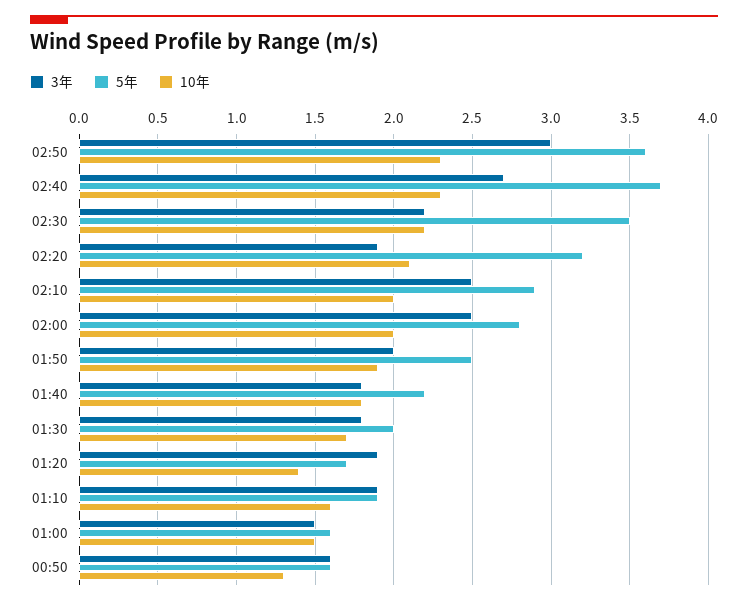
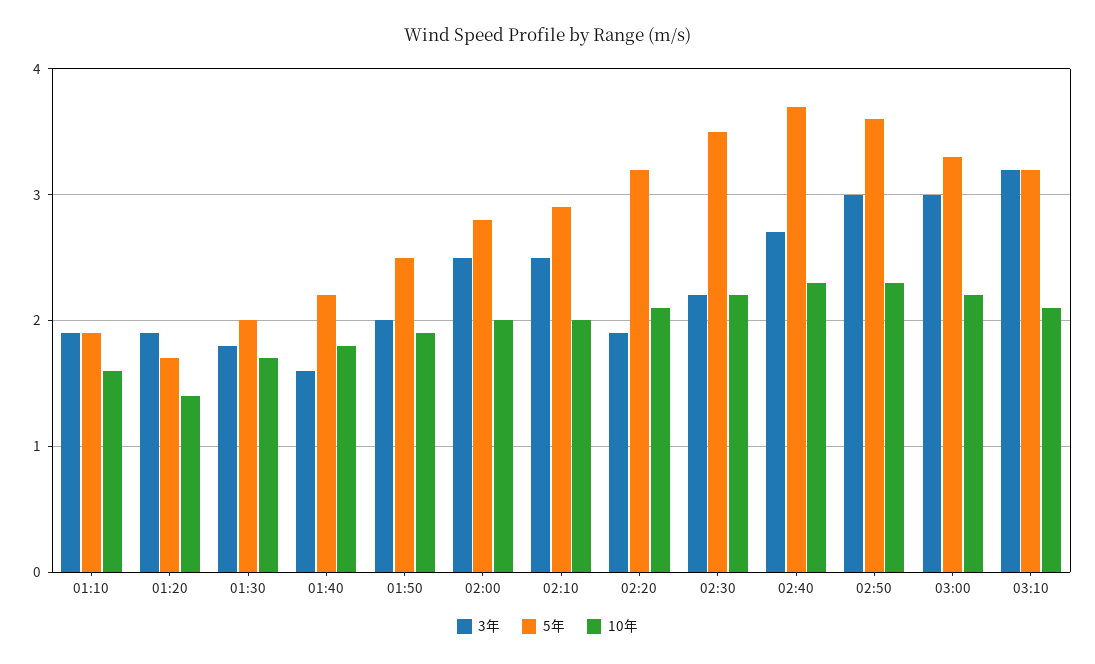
3年, 01:40: 1.8 -> 1.6
3年, 01:00: 1.5 -> none
5年, 01:00: 1.6 -> none
10年, 01:00: 1.5 -> none
3年, 00:50: 1.6 -> none
5年, 00:50: 1.6 -> none
10年, 00:50: 1.3 -> none
3年, 03:00: none -> 3
5年, 03:00: none -> 3.3
10年, 03:00: none -> 2.2
3年, 03:10: none -> 3.2
5年, 03:10: none -> 3.2
10年, 03:10: none -> 2.1

